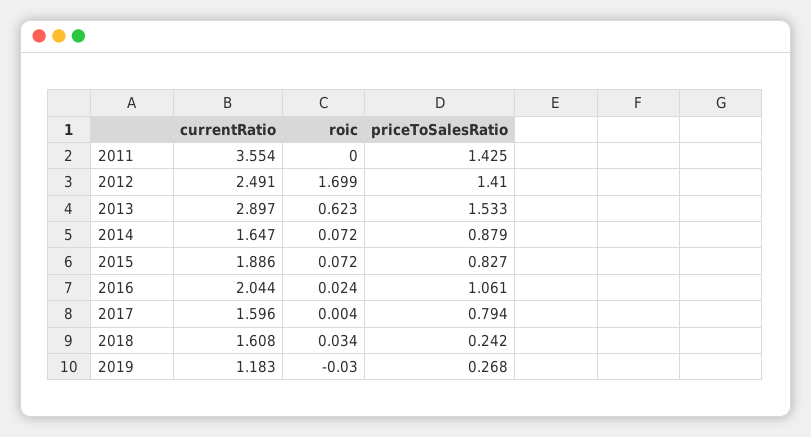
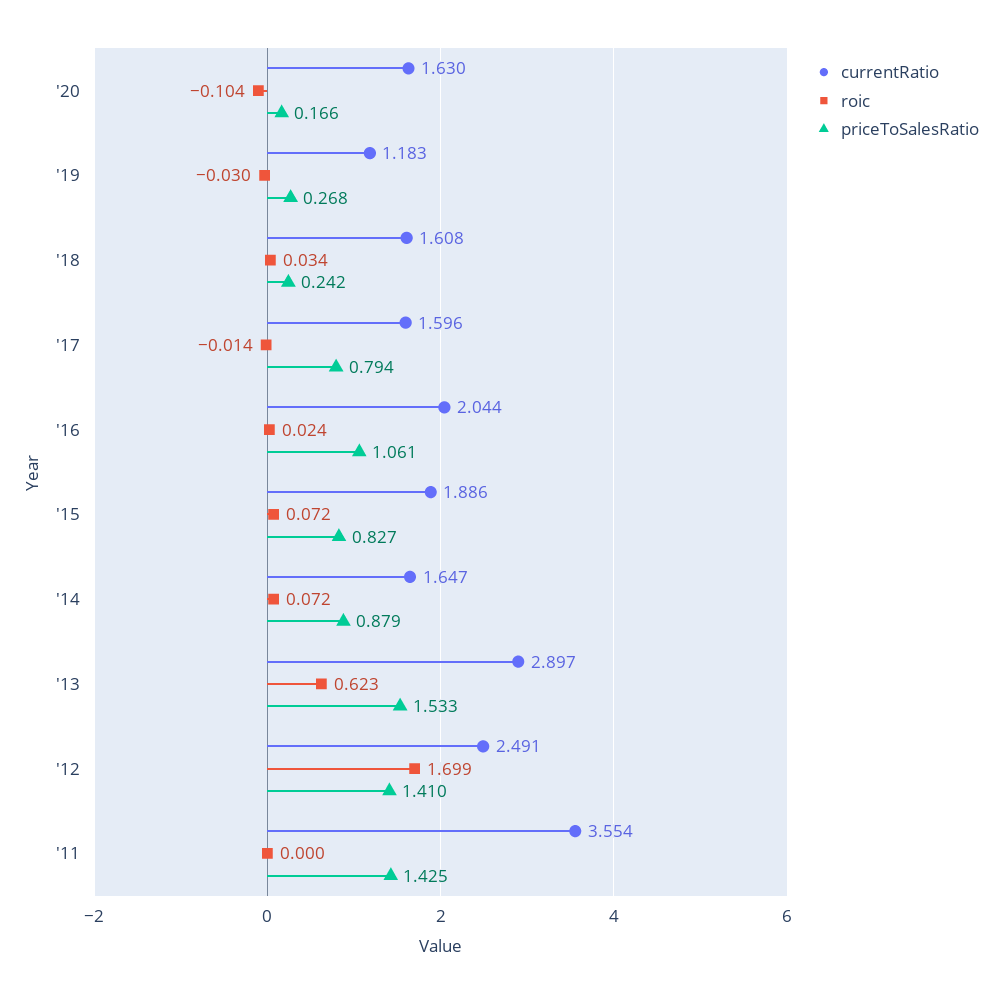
roic, 2017: 0.004 -> -0.014
currentRatio, '20: none -> 1.63
roic, '20: none -> -0.104
priceToSalesRatio, '20: none -> 0.166

